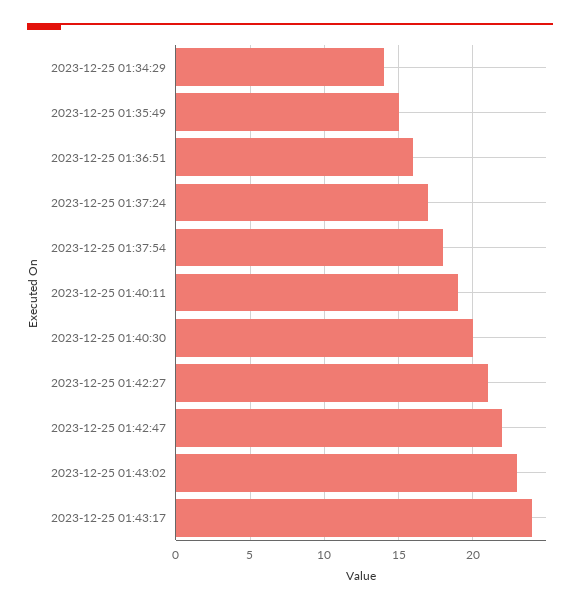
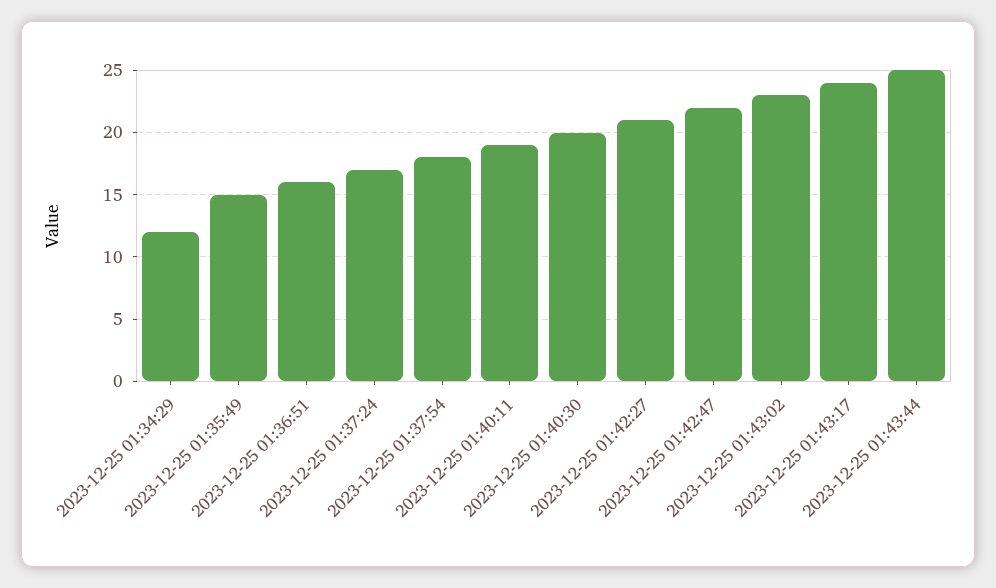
2023-12-25 01:34:29: 14 -> 12
2023-12-25 01:43:44: none -> 25

